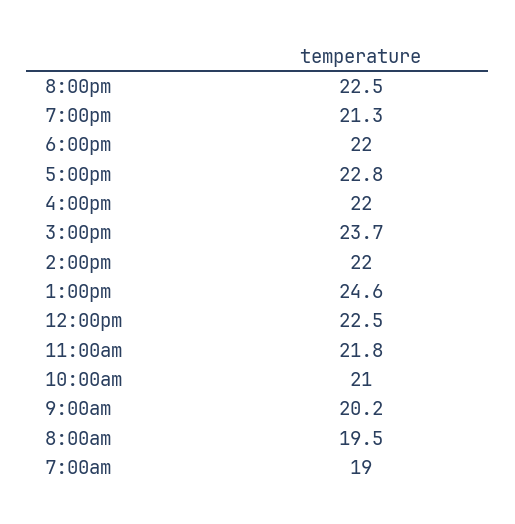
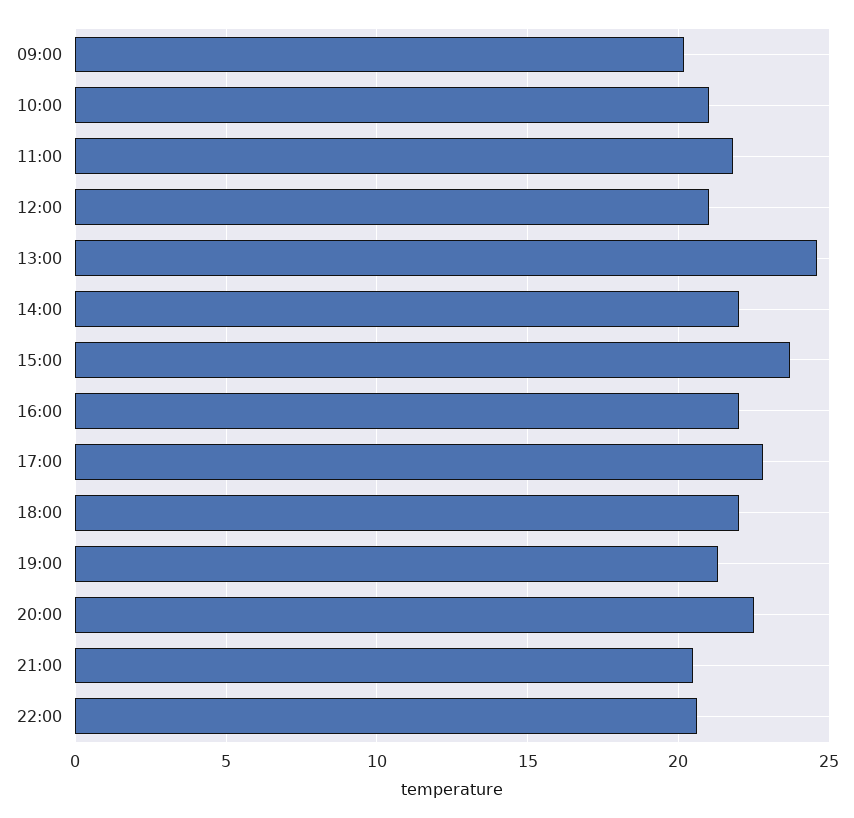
12:00pm: 22.5 -> 21
8:00am: 19.5 -> none
7:00am: 19 -> none
21:00: none -> 20.5
22:00: none -> 20.5

